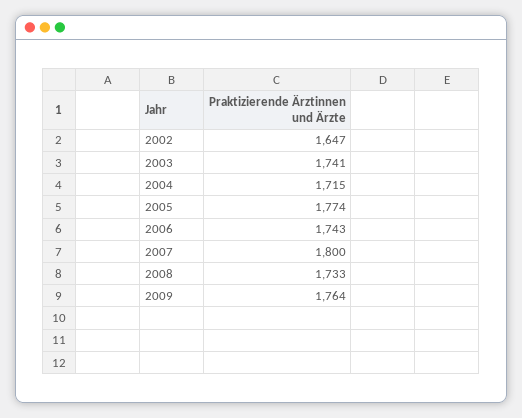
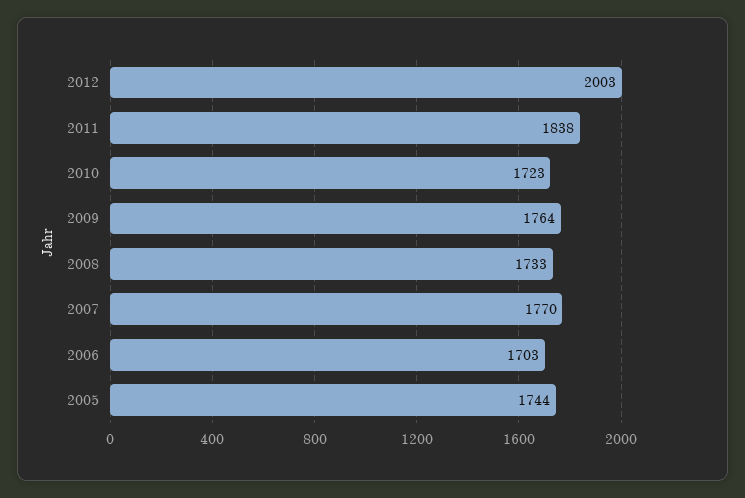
2002: 1647 -> none
2003: 1741 -> none
2004: 1715 -> none
2005: 1774 -> 1744
2006: 1743 -> 1703
2007: 1800 -> 1770
2012: none -> 2003
2011: none -> 1838
2010: none -> 1723

